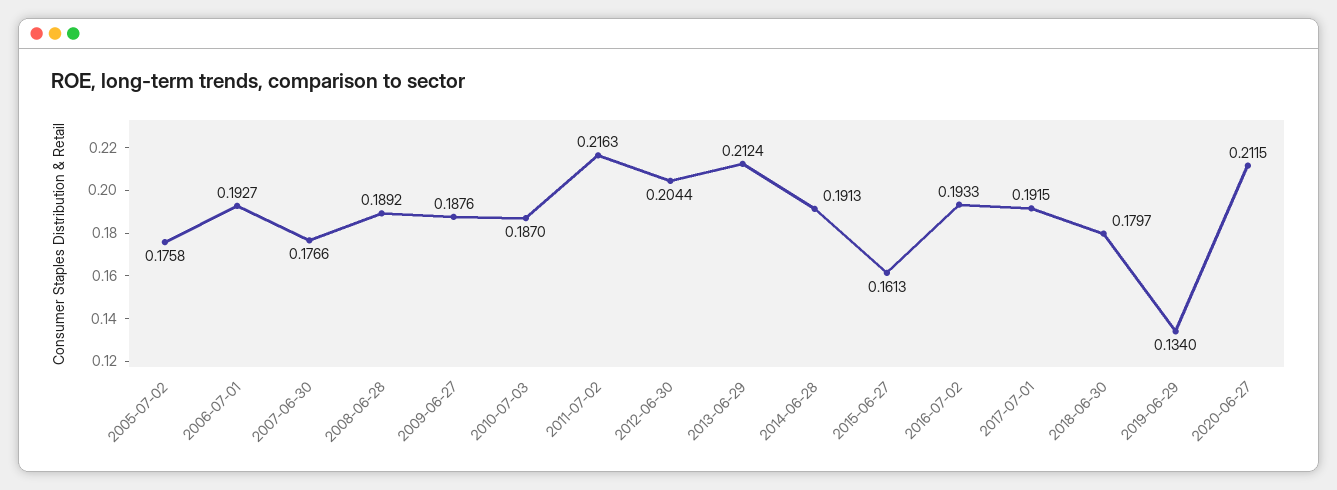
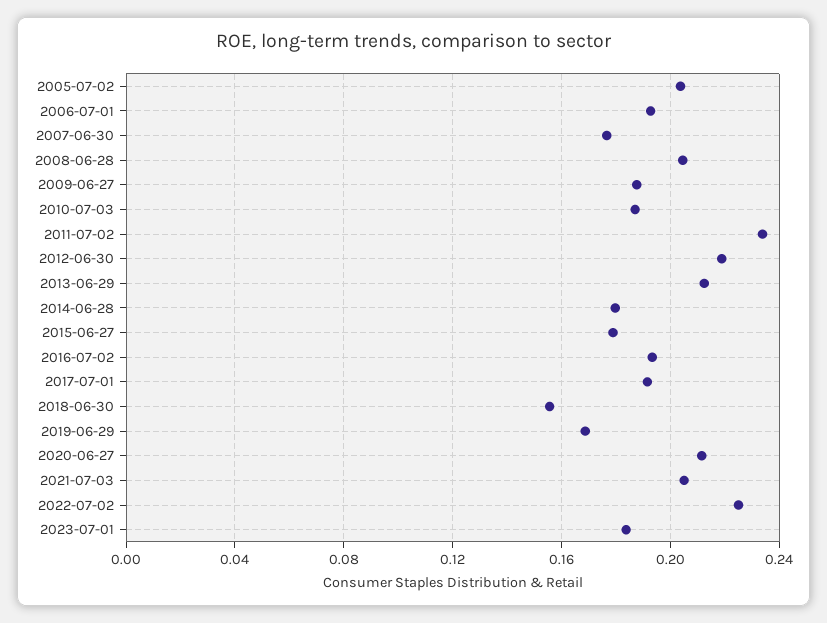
2005-07-02: 0.1758 -> 0.205
2008-06-28: 0.1892 -> 0.205
2011-07-02: 0.2163 -> 0.235
2012-06-30: 0.2044 -> 0.22
2014-06-28: 0.1913 -> 0.18
2015-06-27: 0.1613 -> 0.18
2018-06-30: 0.1797 -> 0.155
2019-06-29: 0.134 -> 0.17
2021-07-03: none -> 0.205
2022-07-02: none -> 0.225
2023-07-01: none -> 0.185

